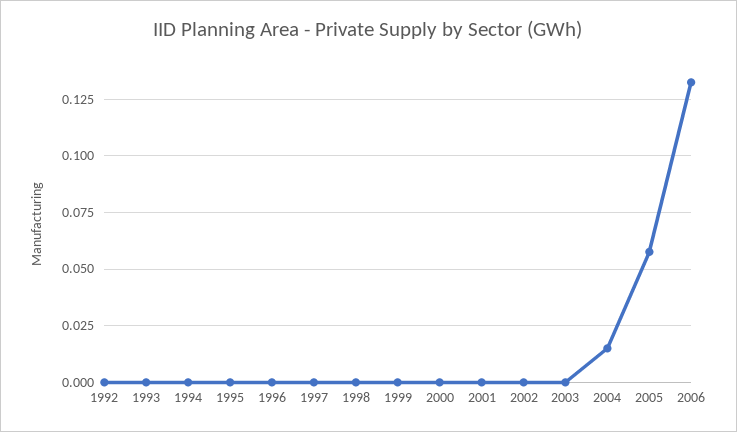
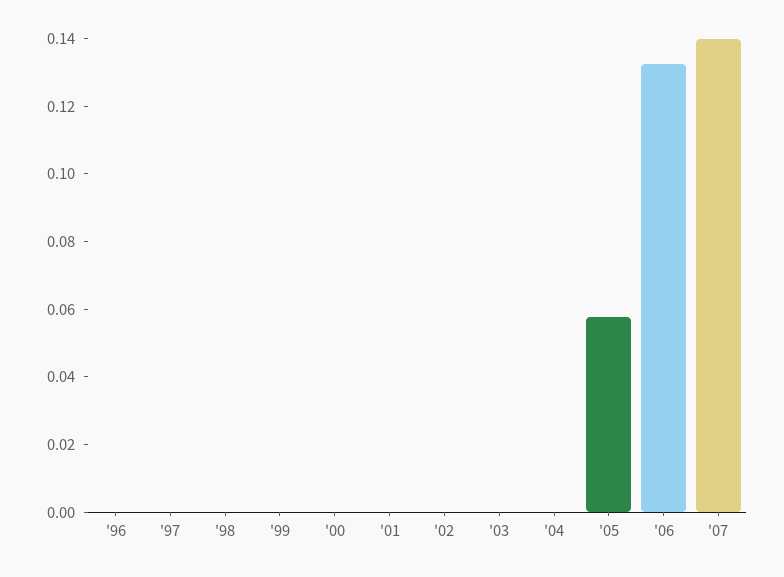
1992: 0 -> none
1993: 0 -> none
1994: 0 -> none
1995: 0 -> none
2004: 0.015 -> 0
'07: none -> 0.14

